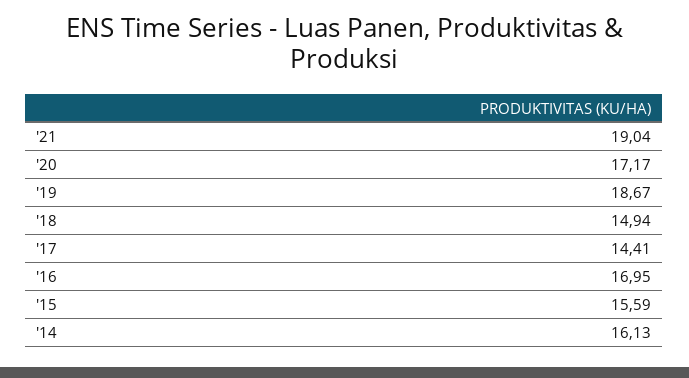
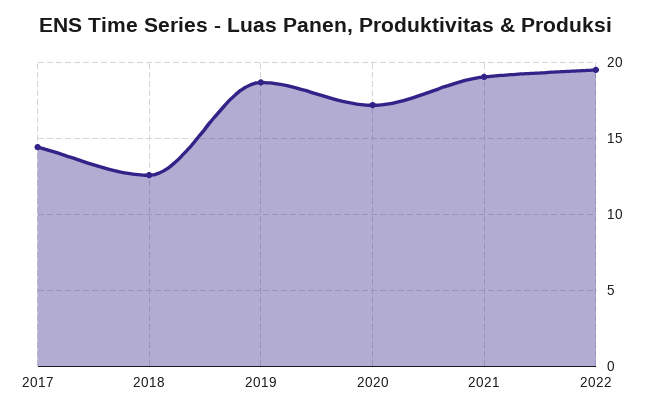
'18: 14.94 -> 12.5
'16: 16.95 -> none
'15: 15.59 -> none
'14: 16.13 -> none
2022: none -> 19.5

